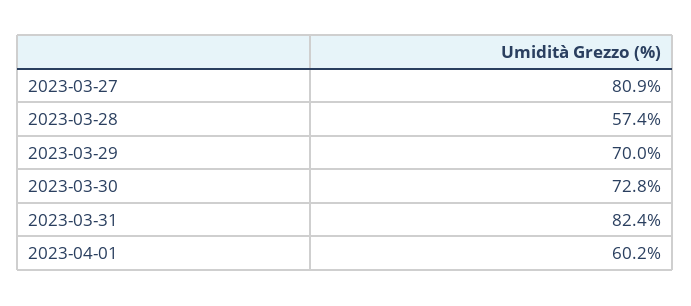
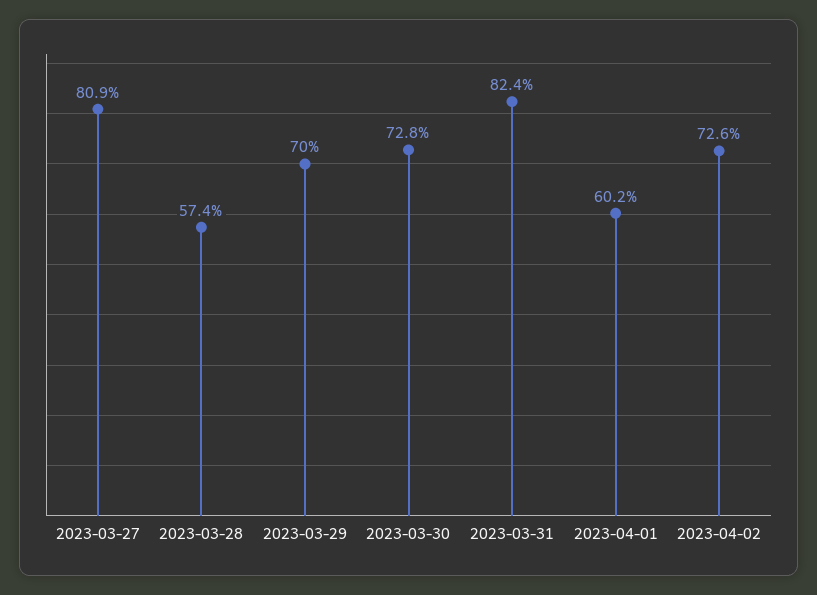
2023-04-02: none -> 72.6

